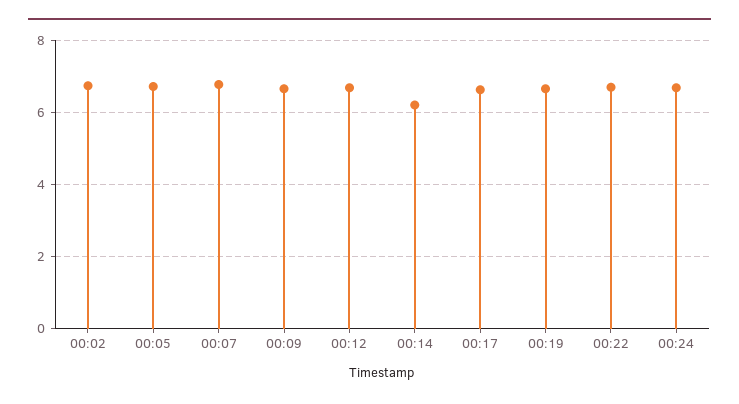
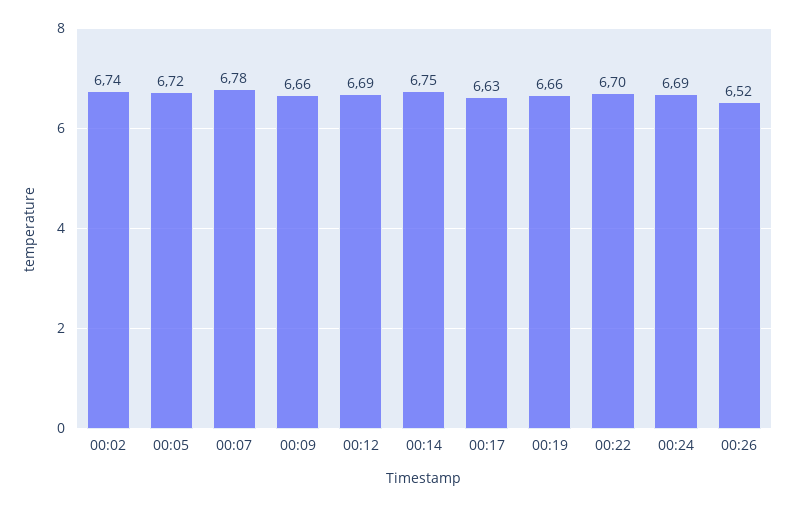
00:14: 6.2 -> 6.75
00:26: none -> 6.52

